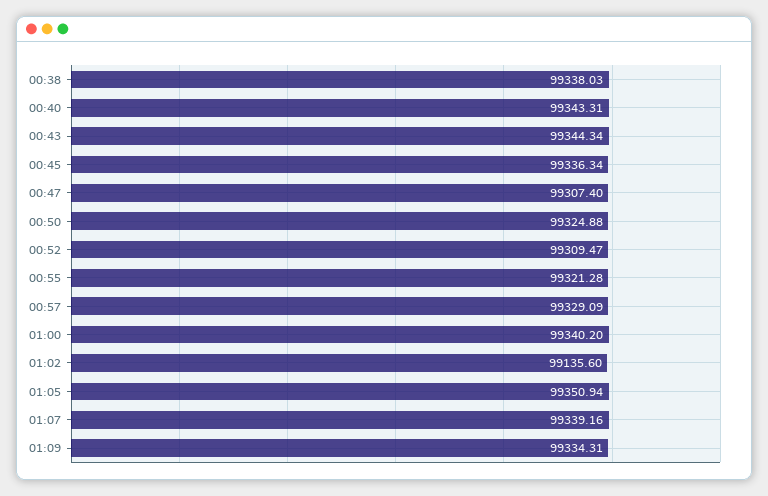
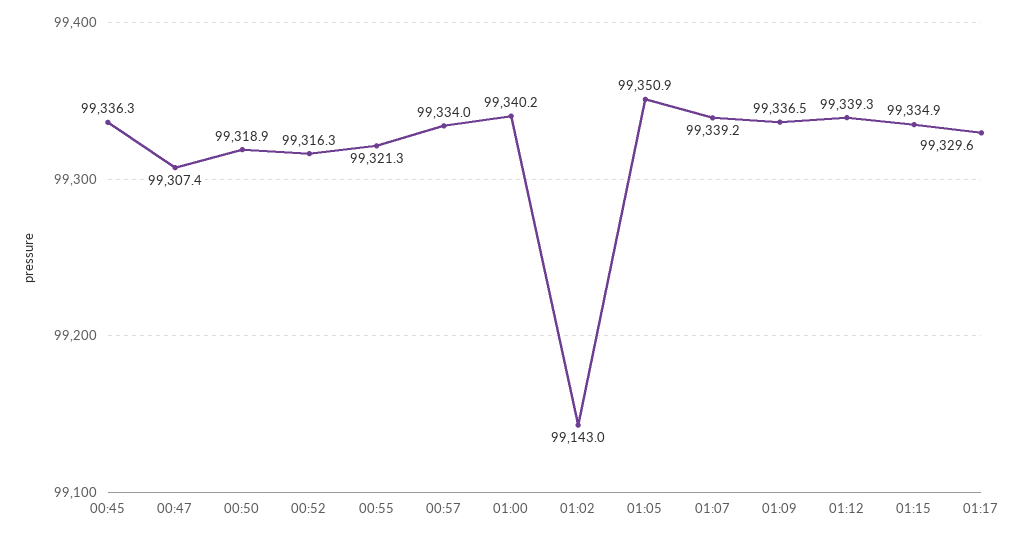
00:38: 99338.03 -> none
00:40: 99343.31 -> none
00:43: 99344.34 -> none
00:50: 99324.88 -> 99318.9
00:52: 99309.47 -> 99316.3
00:57: 99329.09 -> 99334
01:02: 99135.6 -> 99143
01:09: 99334.31 -> 99336.5
01:12: none -> 99339.3
01:15: none -> 99334.9
01:17: none -> 99329.6

